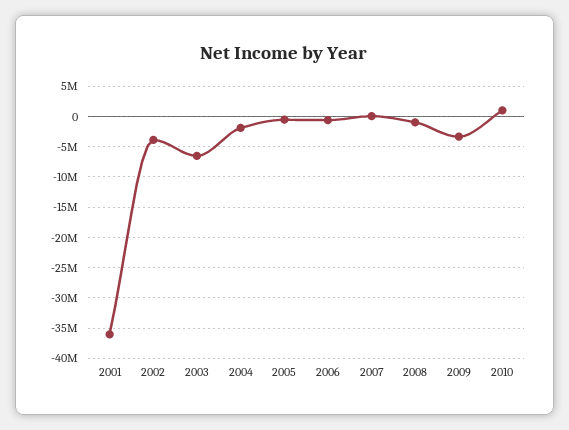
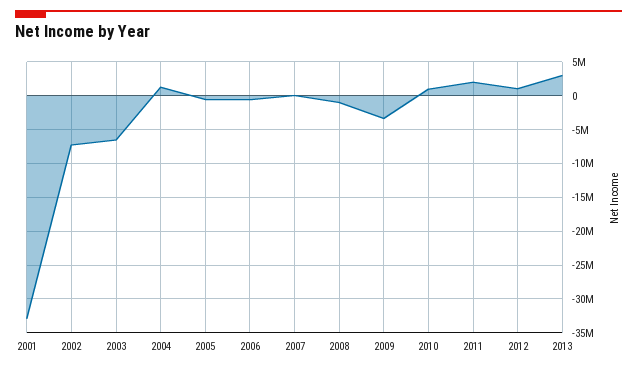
2001: -36000000 -> -33000000
2002: -4000000 -> -7000000
2004: -2000000 -> 1000000
2011: none -> 2000000
2012: none -> 1000000
2013: none -> 3000000

